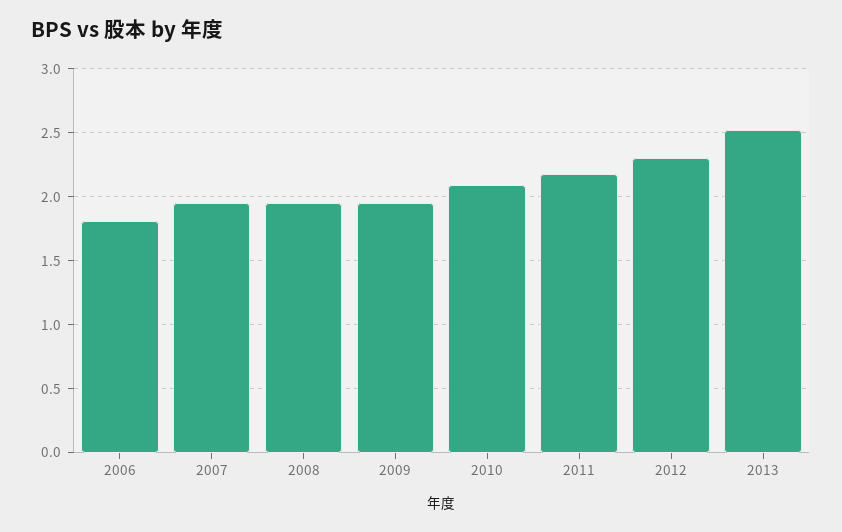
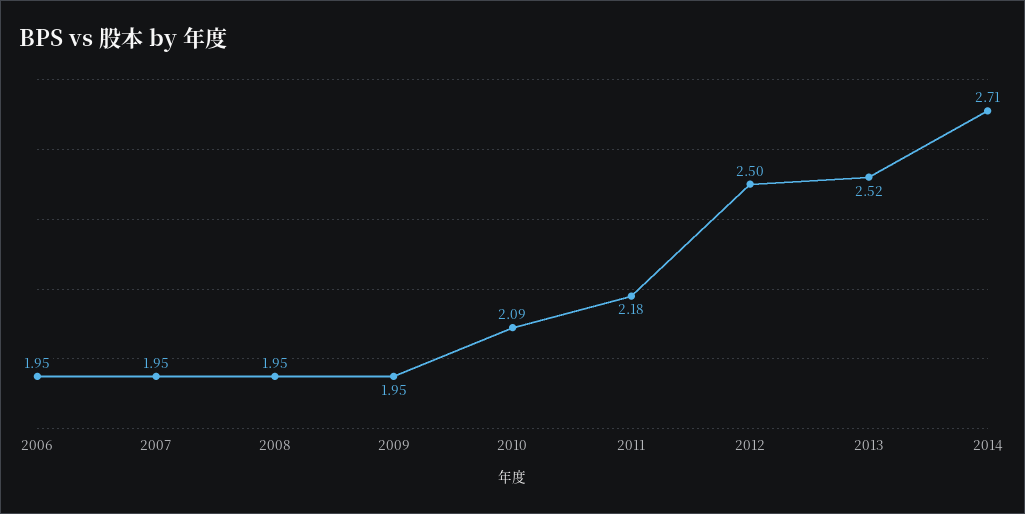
2006: 1.8 -> 1.95
2012: 2.3 -> 2.5
2014: none -> 2.71

